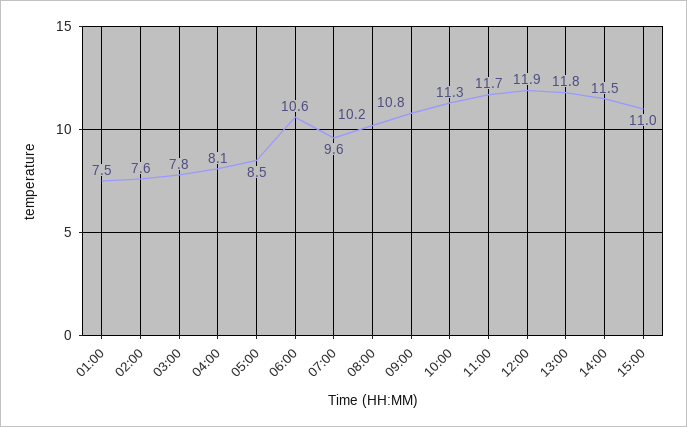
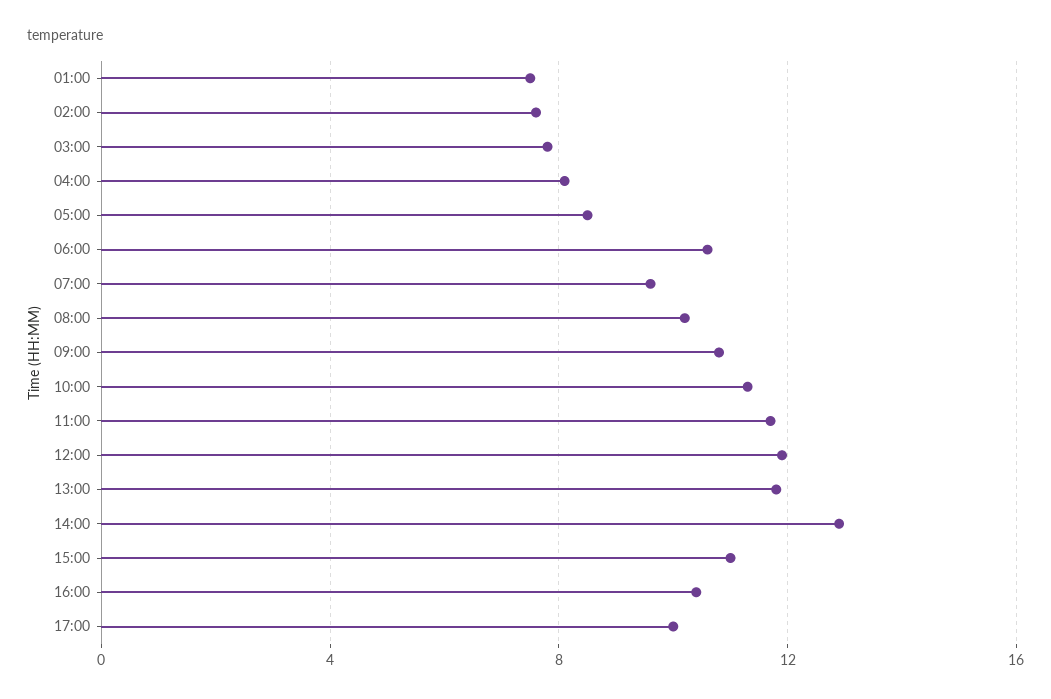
14:00: 11.5 -> 13
16:00: none -> 10.5
17:00: none -> 10

